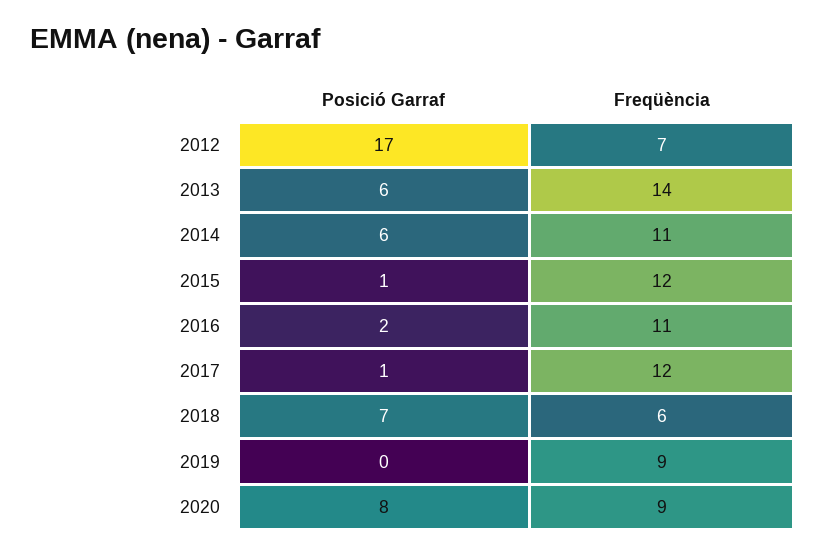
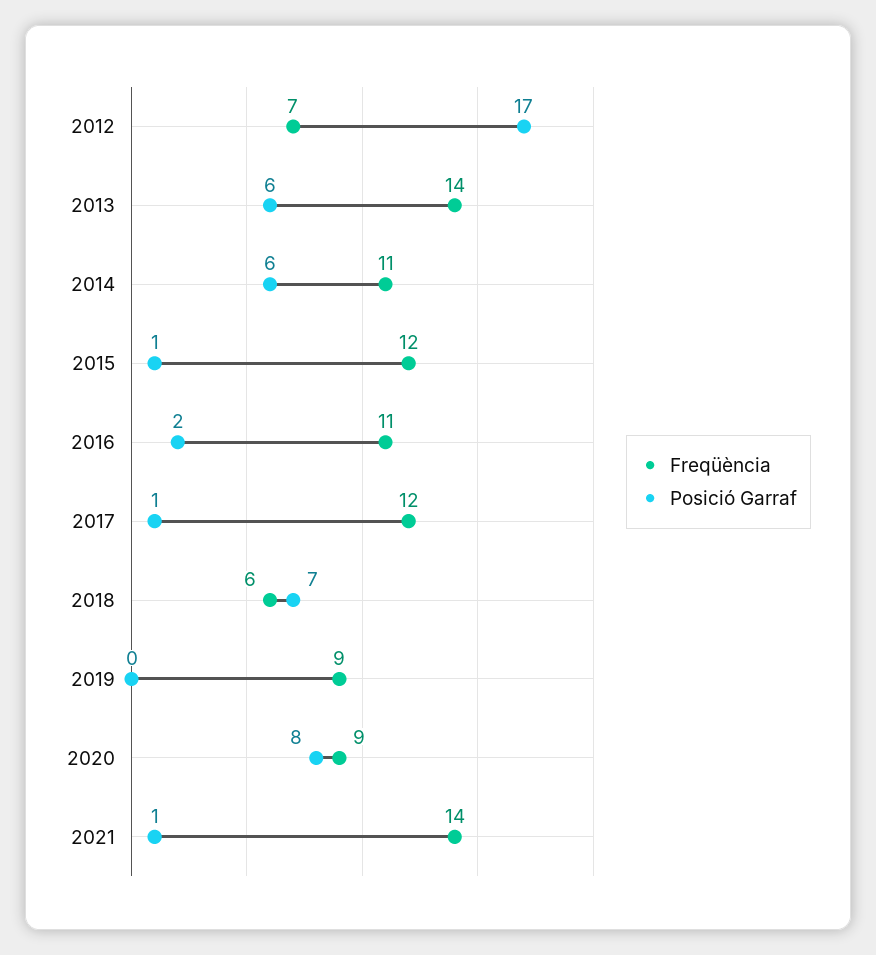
Freqüència, 2021: none -> 14
Posició Garraf, 2021: none -> 1

